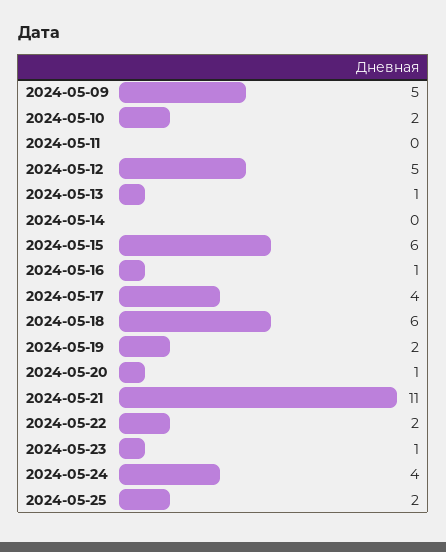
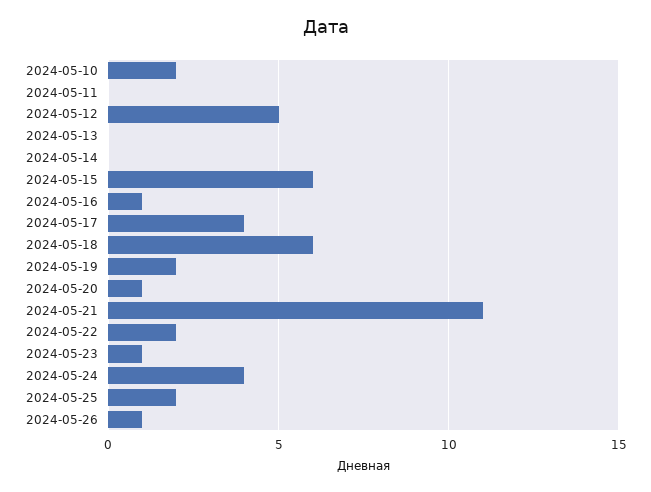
2024-05-09: 5 -> none
2024-05-13: 1 -> 0
2024-05-26: none -> 1

